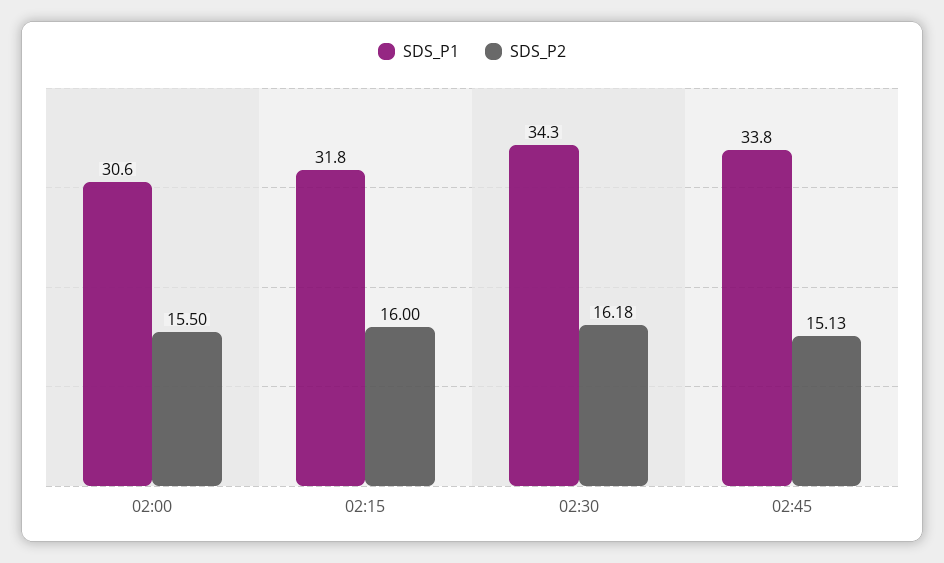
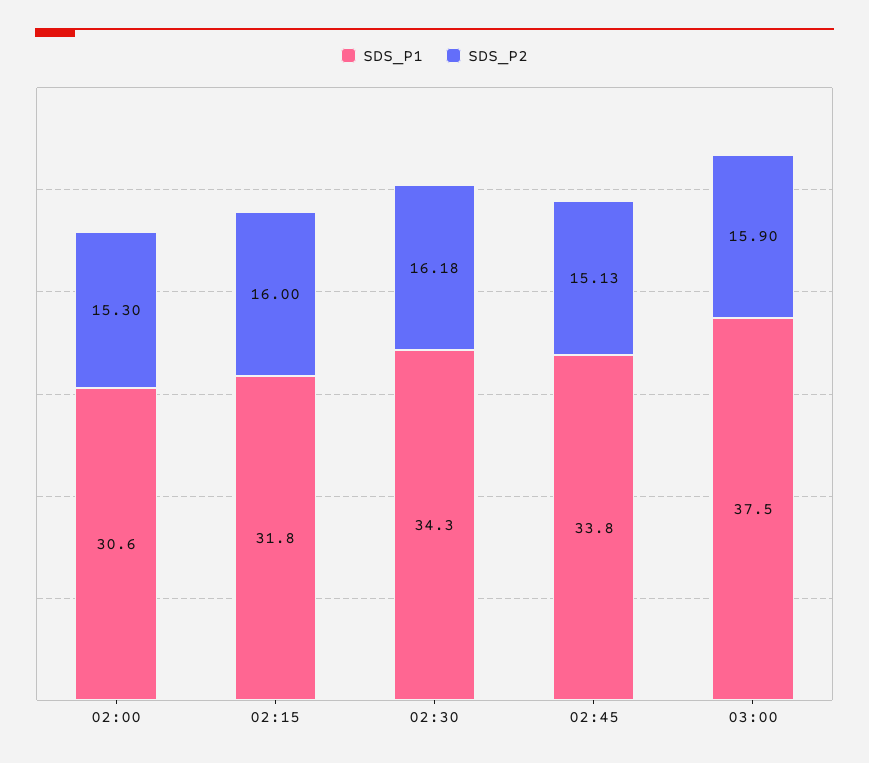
SDS_P2, 02:00: 15.5 -> 15.3
SDS_P1, 03:00: none -> 37.5
SDS_P2, 03:00: none -> 15.9

